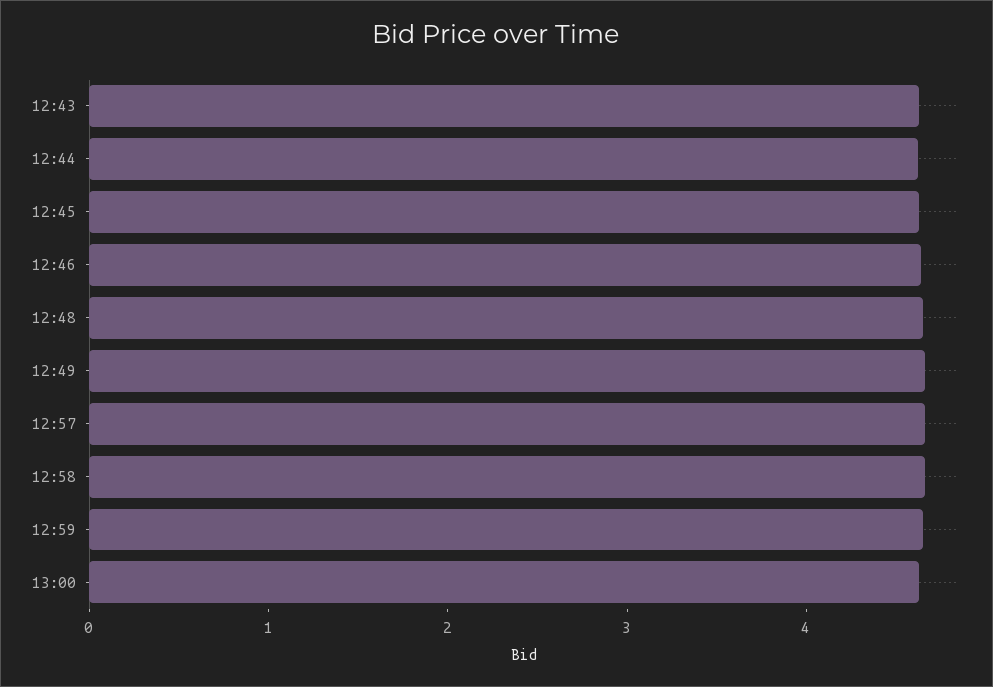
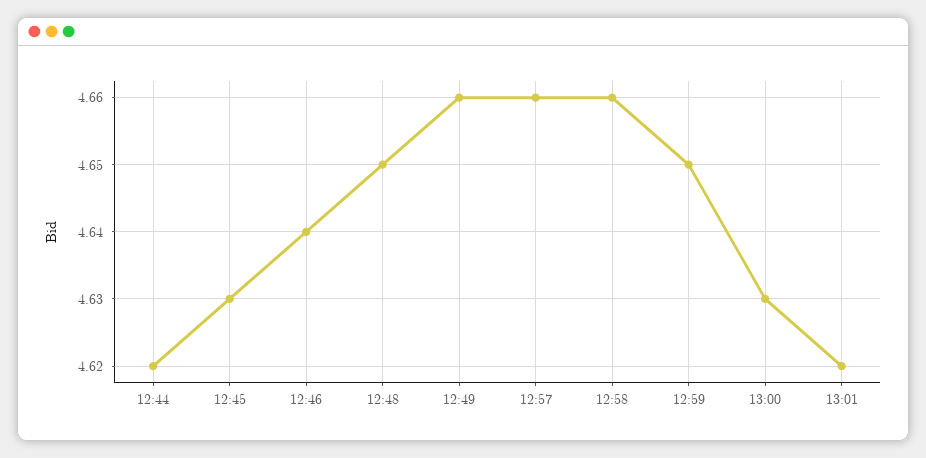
12:43: 4.6 -> none
13:01: none -> 4.62

